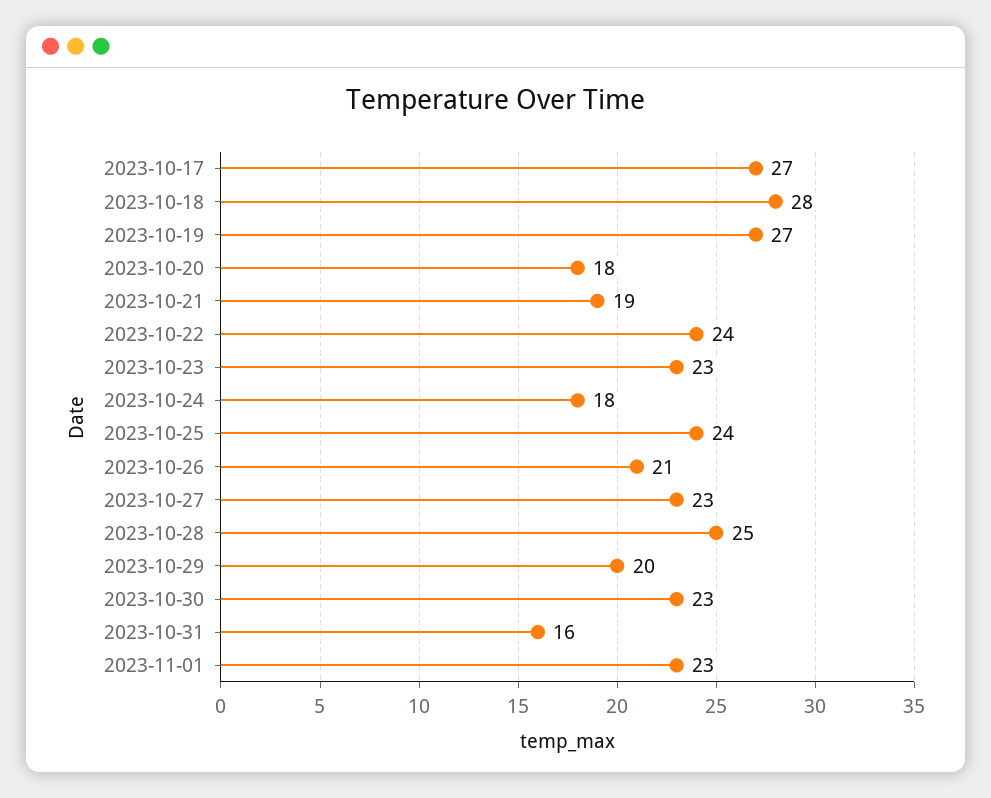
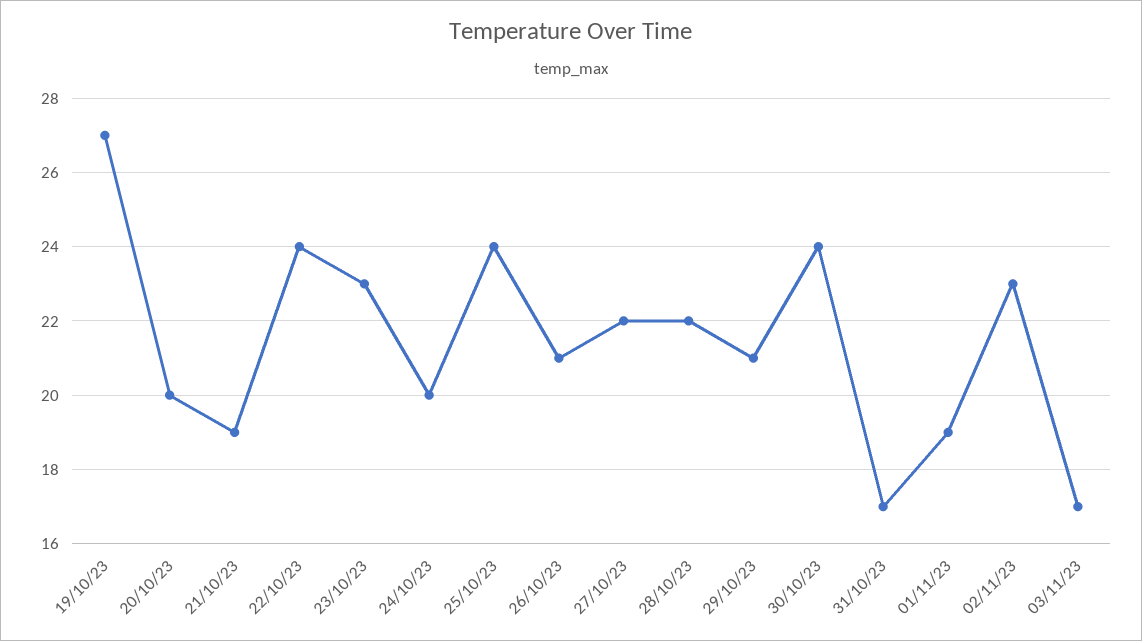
2023-10-17: 27 -> none
2023-10-18: 28 -> none
2023-10-20: 18 -> 20
2023-10-24: 18 -> 20
2023-10-27: 23 -> 22
2023-10-28: 25 -> 22
2023-10-29: 20 -> 21
2023-10-30: 23 -> 24
2023-10-31: 16 -> 17
2023-11-01: 23 -> 19
02/11/23: none -> 23
03/11/23: none -> 17

